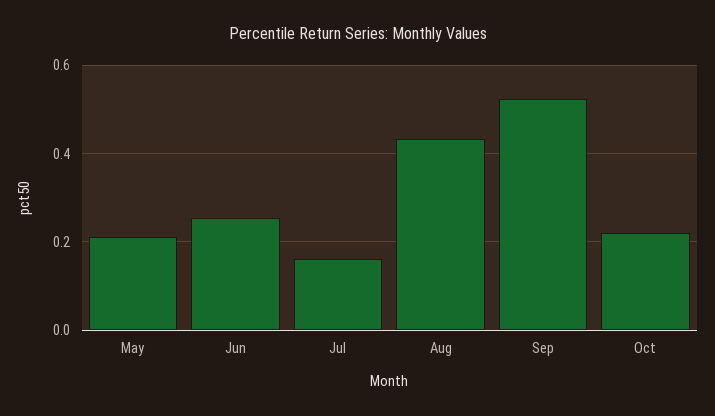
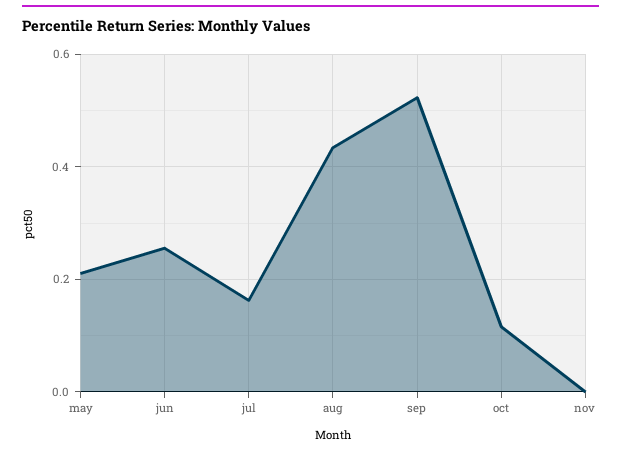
Oct: 0.22 -> 0.12
nov: none -> 0

